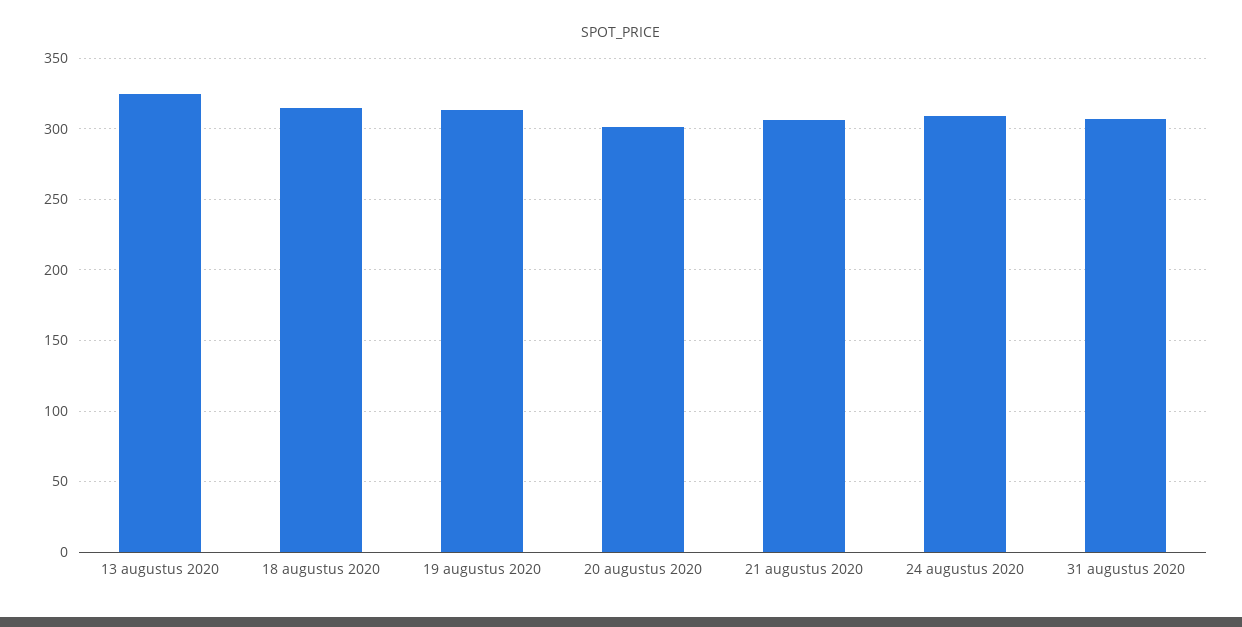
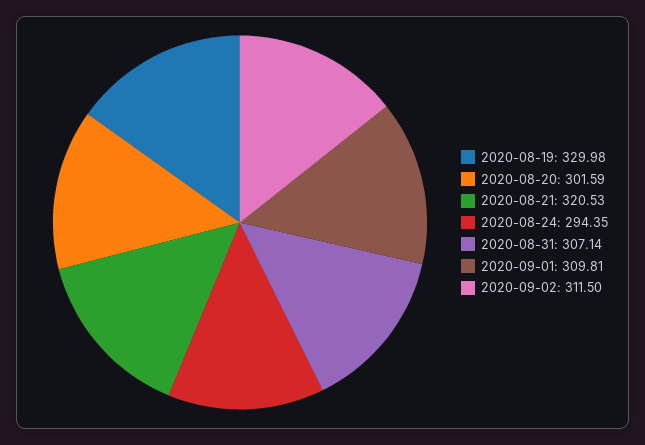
13 augustus 2020: 325 -> none
18 augustus 2020: 315 -> none
19 augustus 2020: 315 -> 329.98
21 augustus 2020: 305 -> 320.53
24 augustus 2020: 310 -> 294.35
2020-09-01: none -> 309.81
2020-09-02: none -> 311.5

